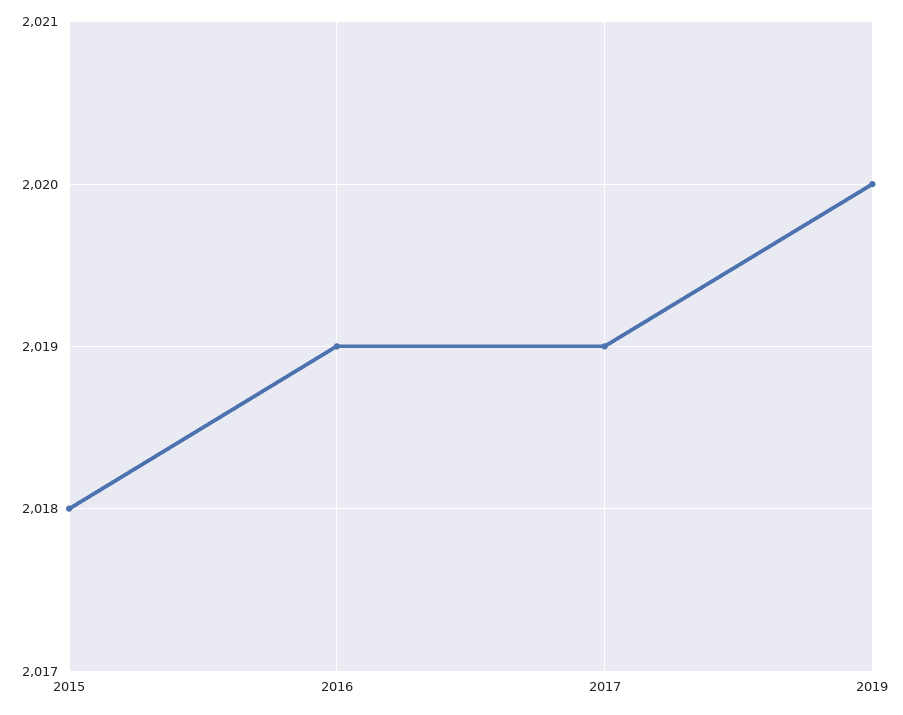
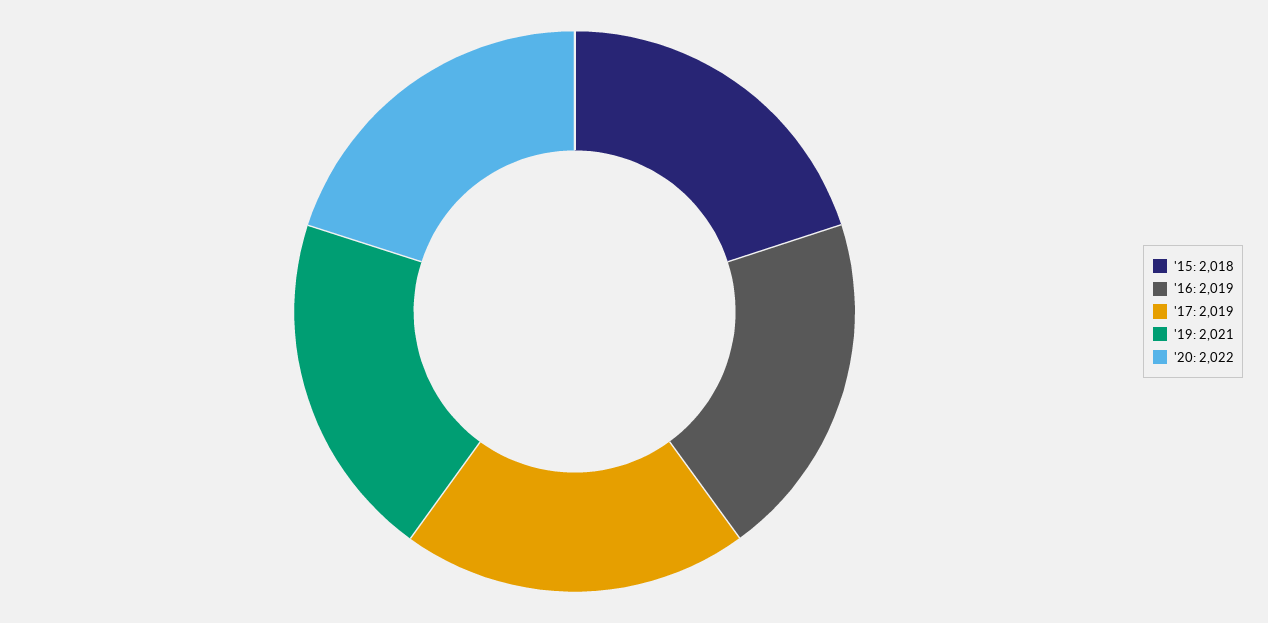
2019: 2020 -> 2021
'20: none -> 2022

